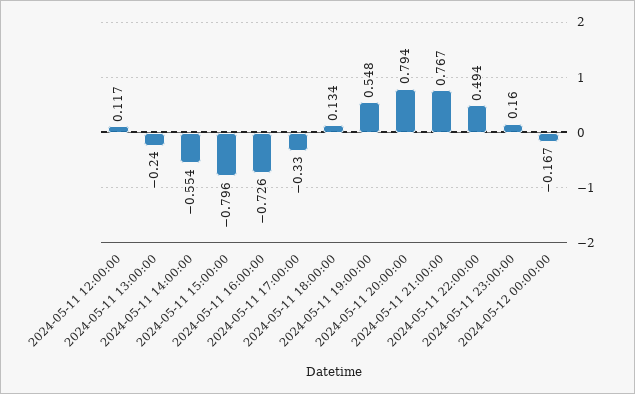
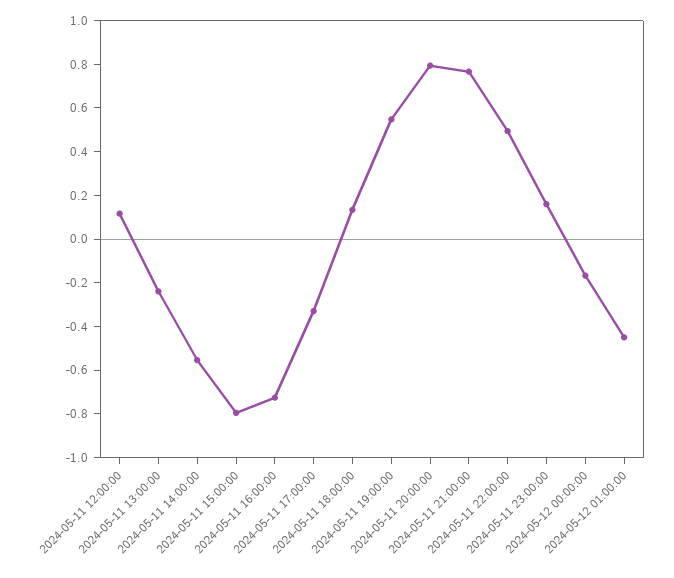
2024-05-12 01:00:00: none -> -0.45

